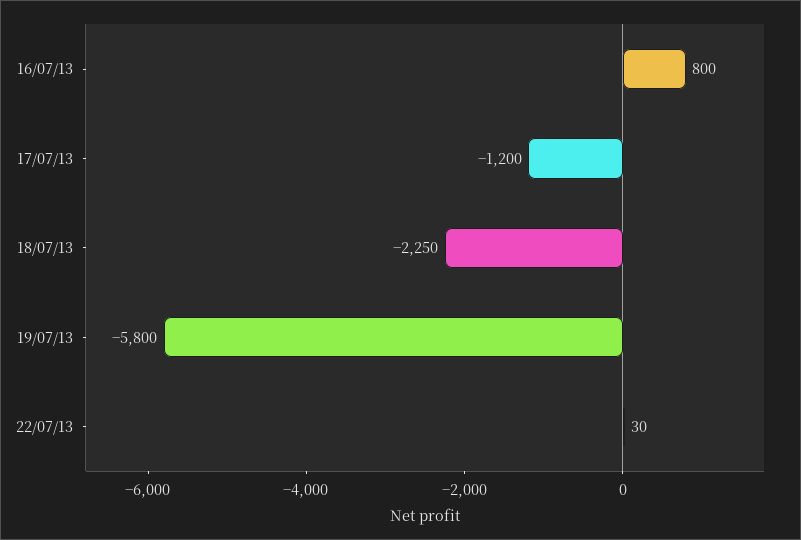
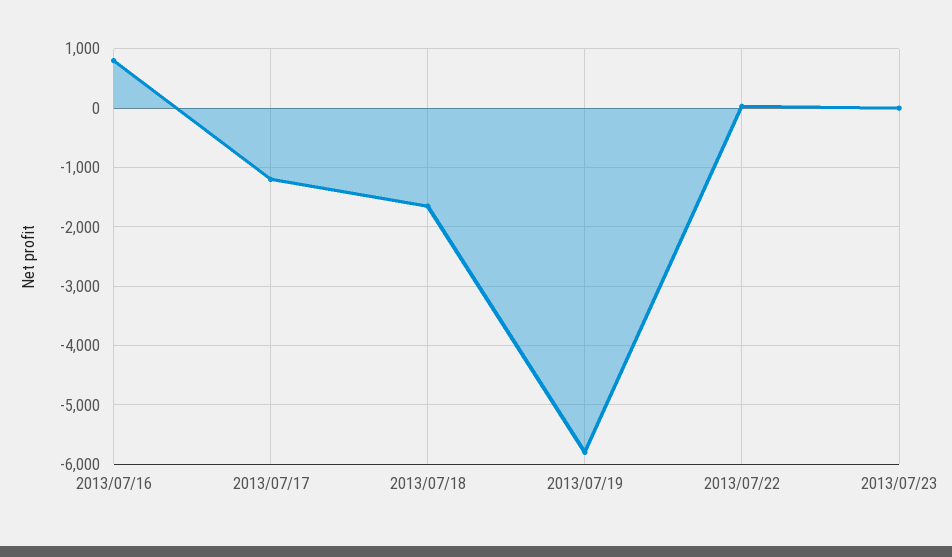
18/07/13: -2250 -> -1600
2013/07/23: none -> 0

